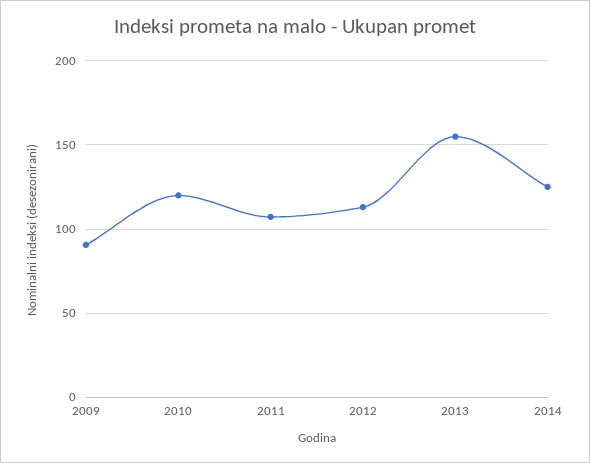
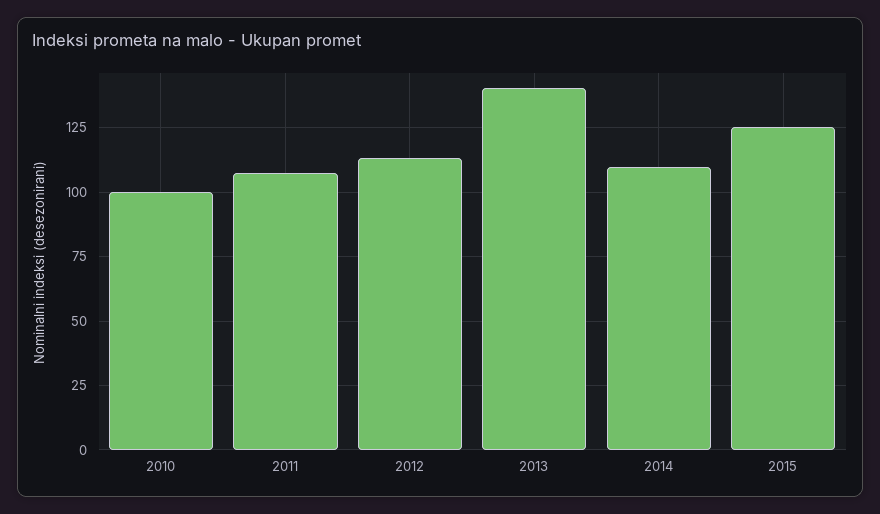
2009: 90 -> none
2010: 120 -> 100
2013: 155 -> 140
2014: 125 -> 110
2015: none -> 125

